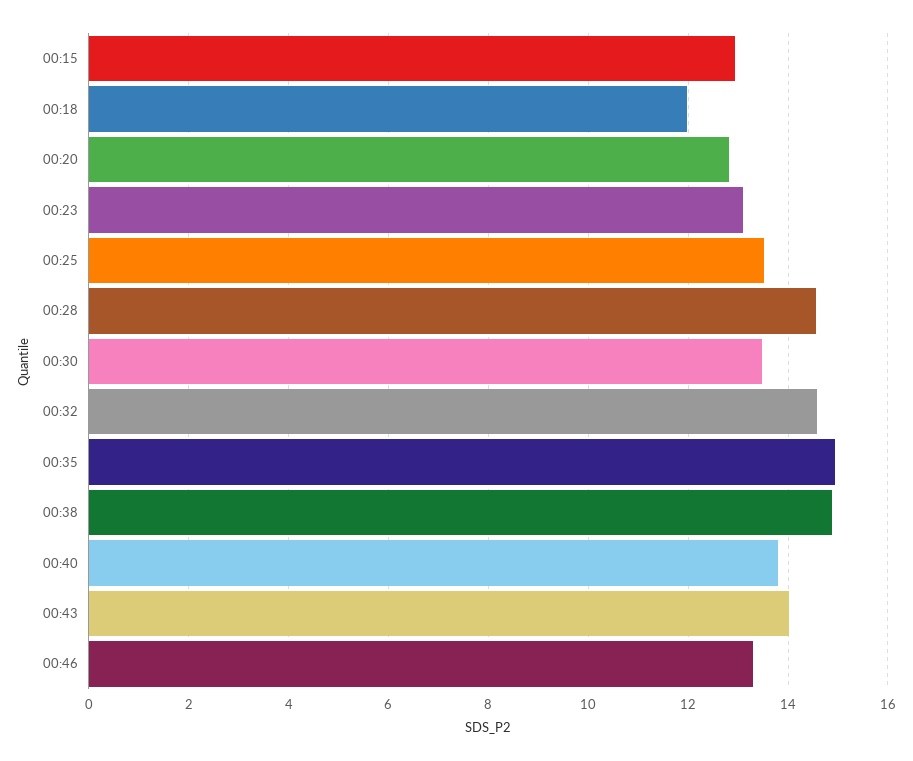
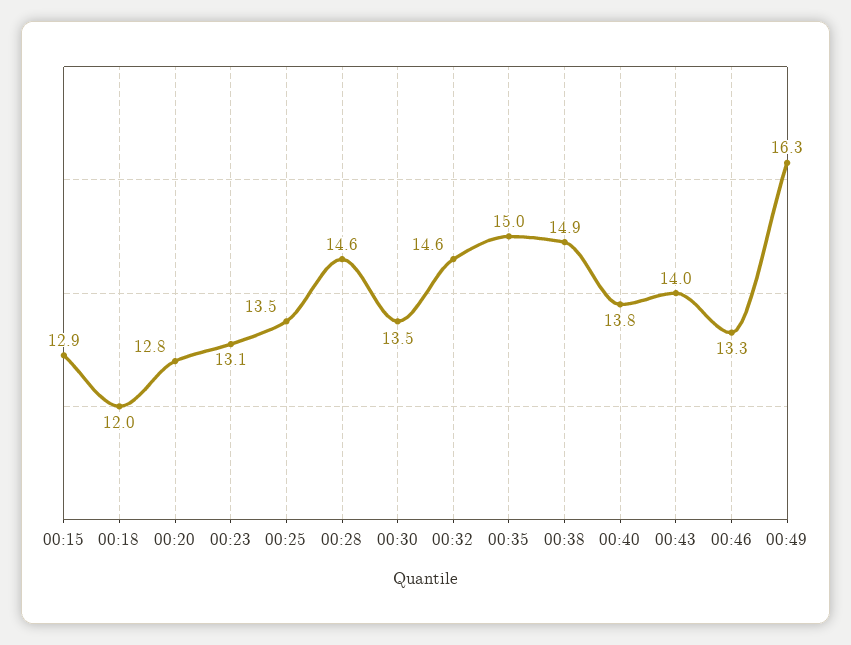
00:49: none -> 16.3

